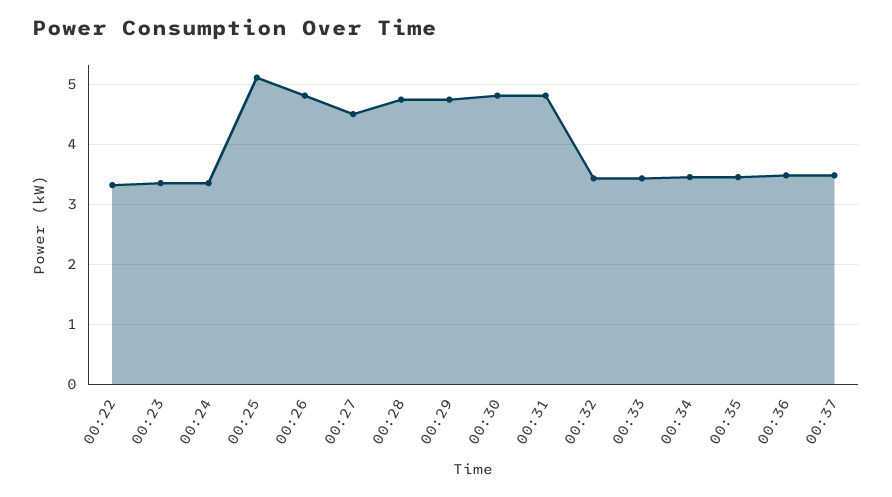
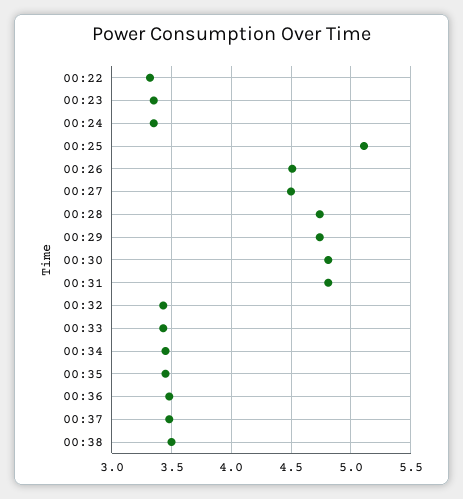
00:26: 4.8 -> 4.5
00:38: none -> 3.5

